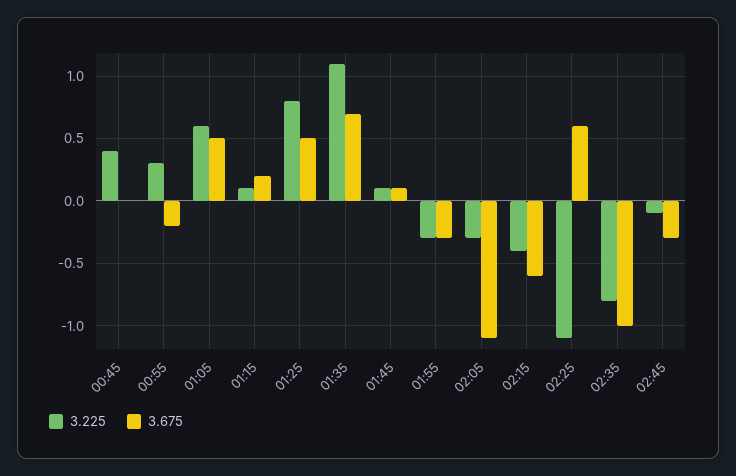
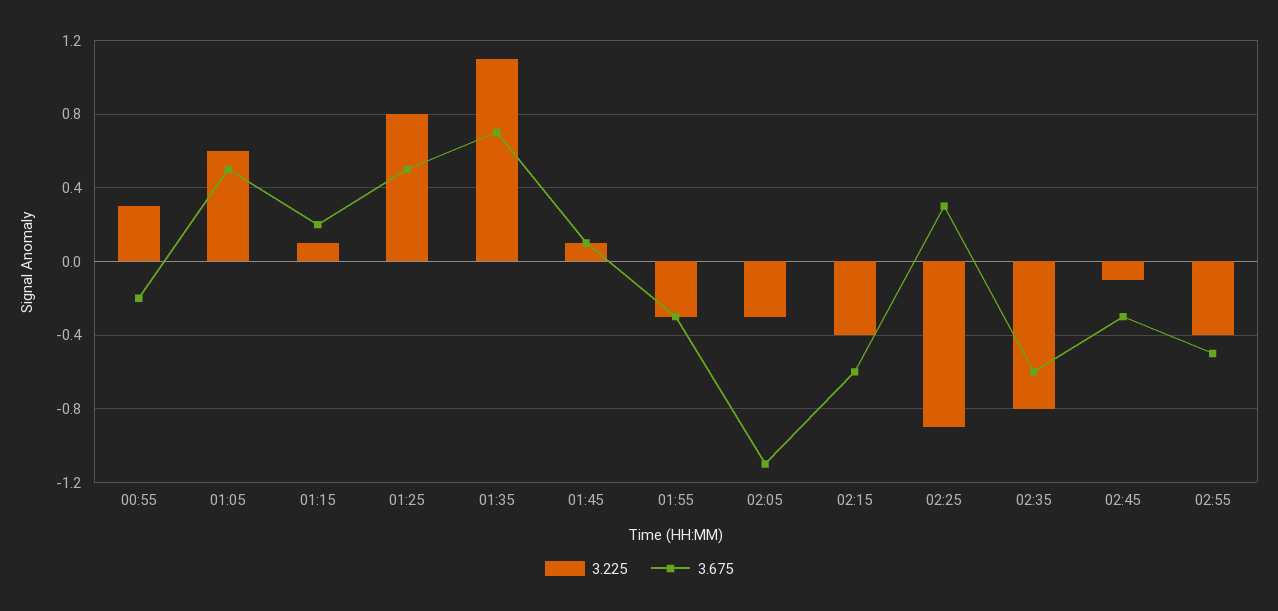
3.225, 00:45: 0.4 -> none
3.675, 00:45: 0 -> none
3.225, 02:25: -1.1 -> -0.9
3.675, 02:25: 0.6 -> 0.3
3.675, 02:35: -1 -> -0.6
3.225, 02:55: none -> -0.4
3.675, 02:55: none -> -0.5

